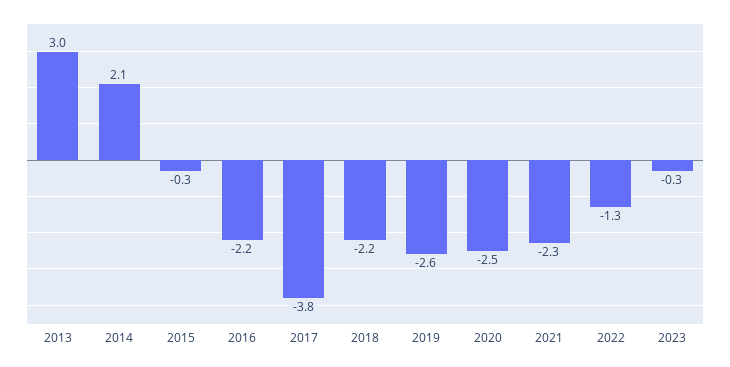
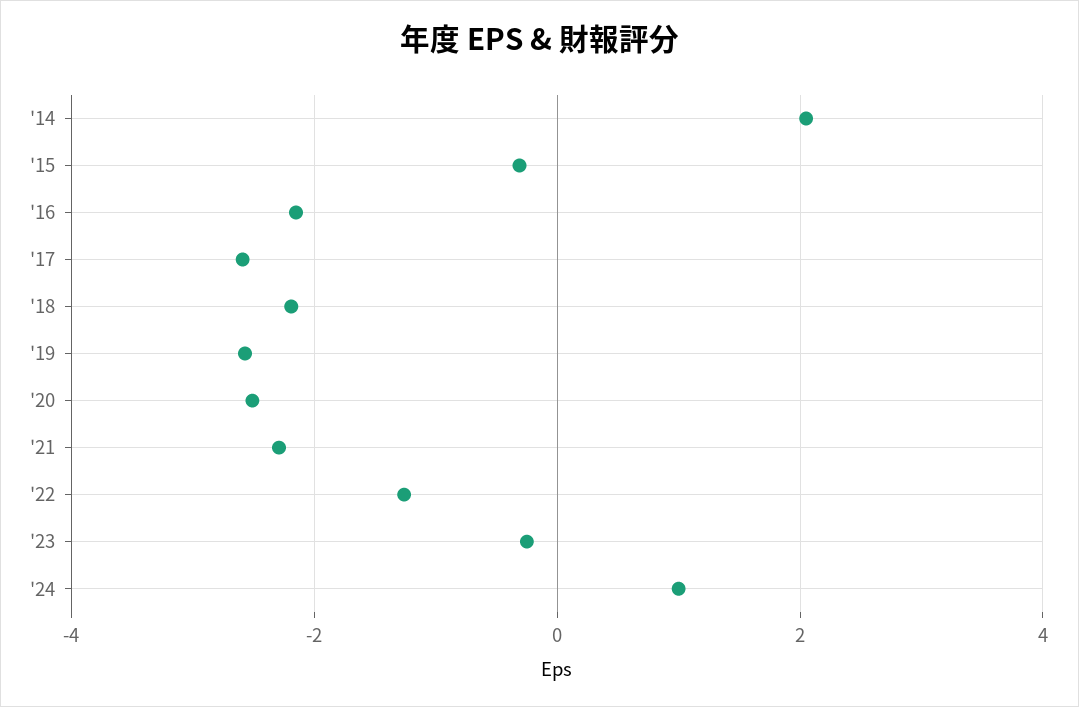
2013: 3 -> none
2017: -3.8 -> -2.6
'24: none -> 1

